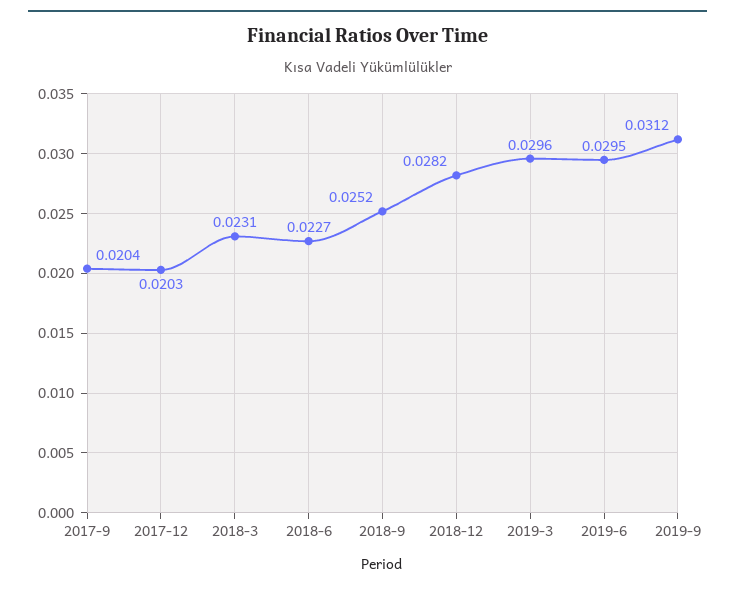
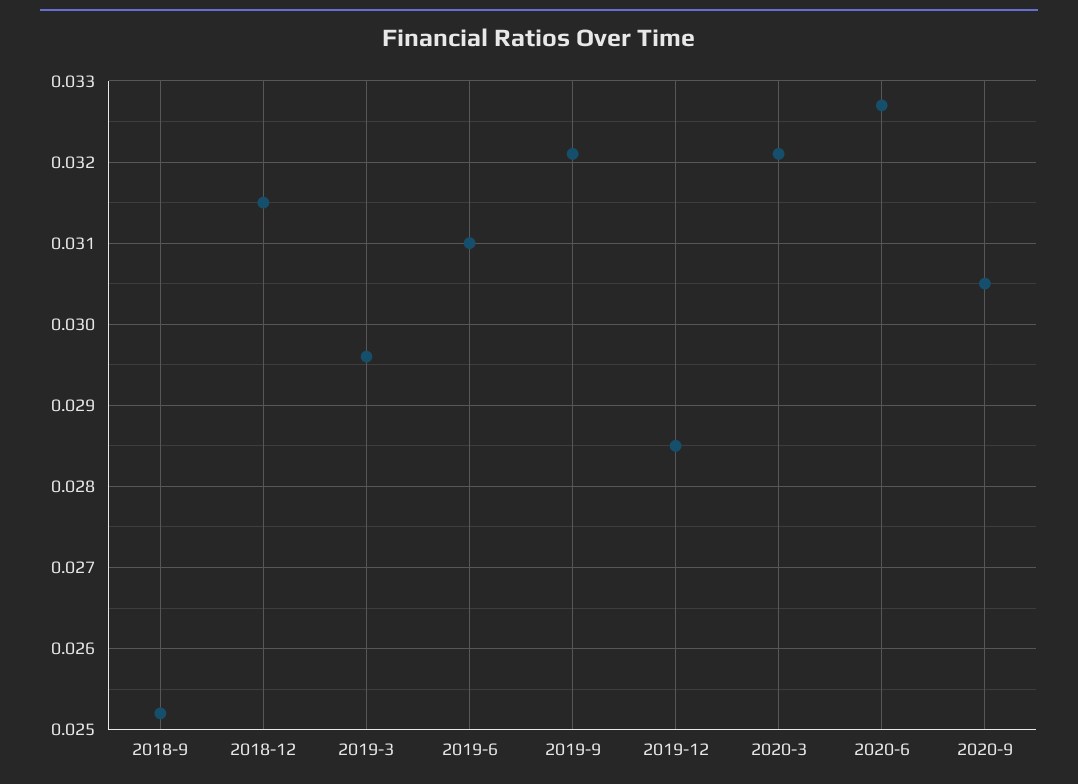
2017-9: 0.0204 -> none
2017-12: 0.0203 -> none
2018-3: 0.0231 -> none
2018-6: 0.0227 -> none
2018-12: 0.0282 -> 0.0315
2019-6: 0.0295 -> 0.031
2019-9: 0.0312 -> 0.0321
2019-12: none -> 0.0285
2020-3: none -> 0.0321
2020-6: none -> 0.0327
2020-9: none -> 0.0305

